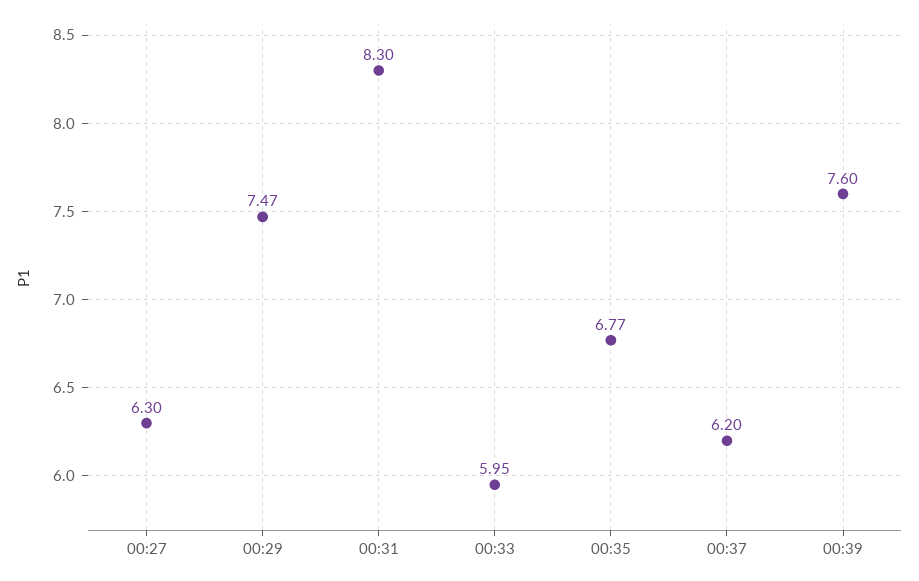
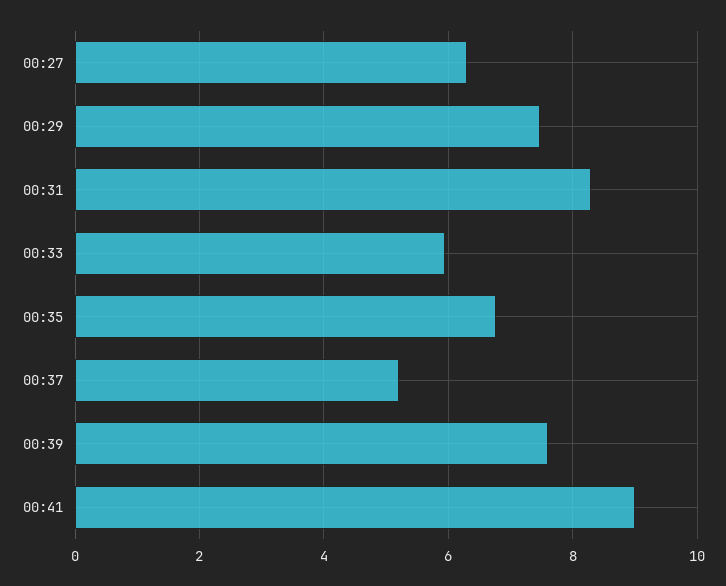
00:37: 6.2 -> 5.2
00:41: none -> 9

